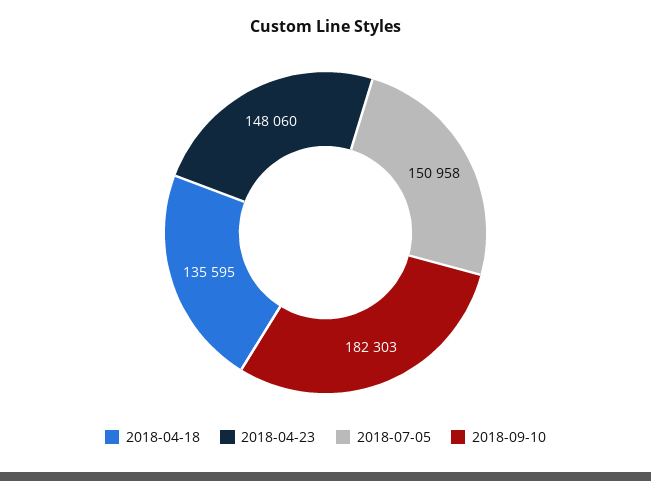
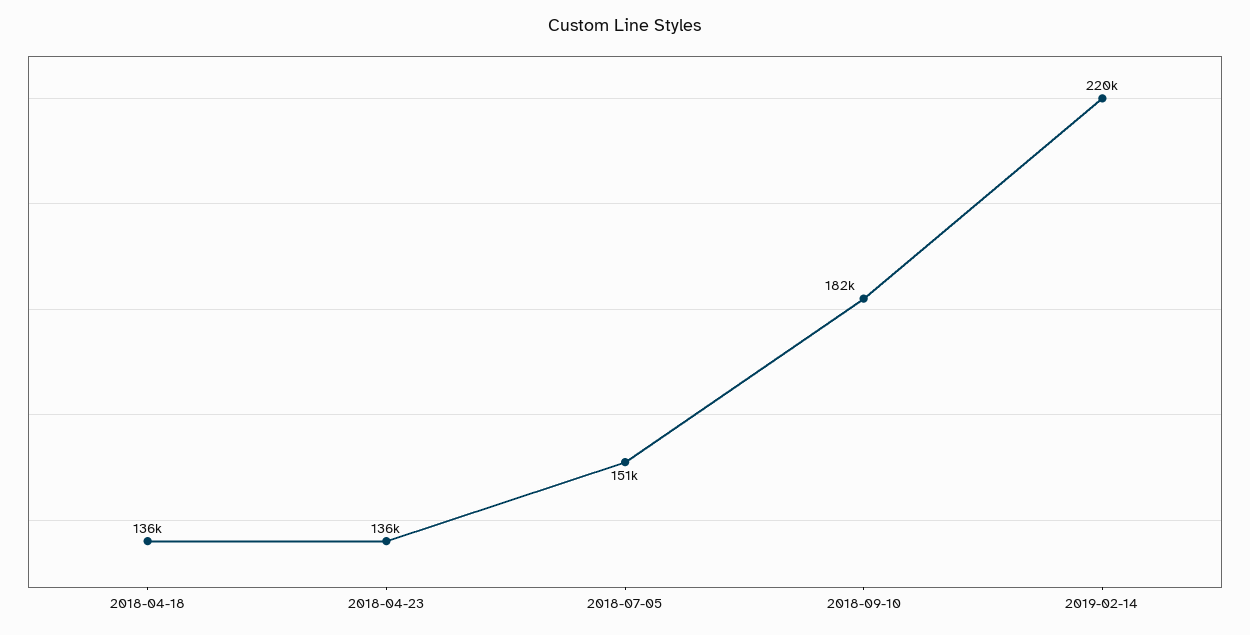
2018-04-23: 148060 -> 136000
2019-02-14: none -> 220000

